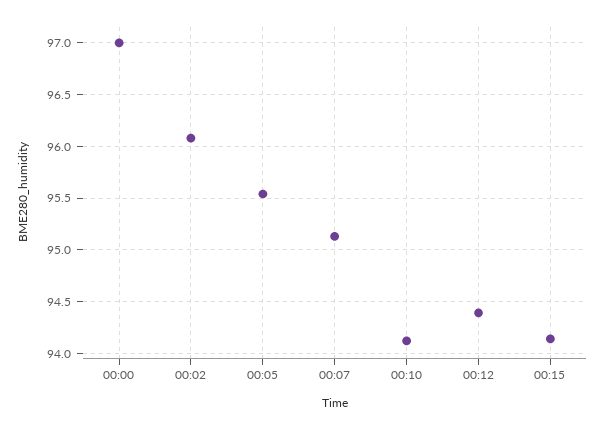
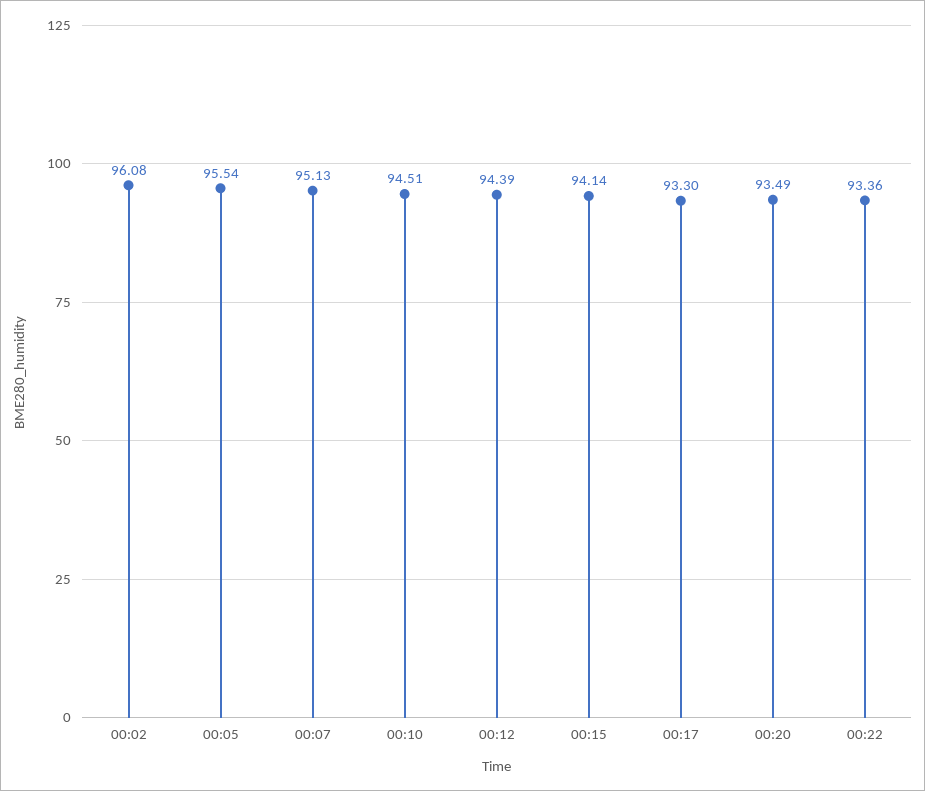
00:00: 97 -> none
00:10: 94.1 -> 94.51
00:17: none -> 93.3
00:20: none -> 93.49
00:22: none -> 93.36

